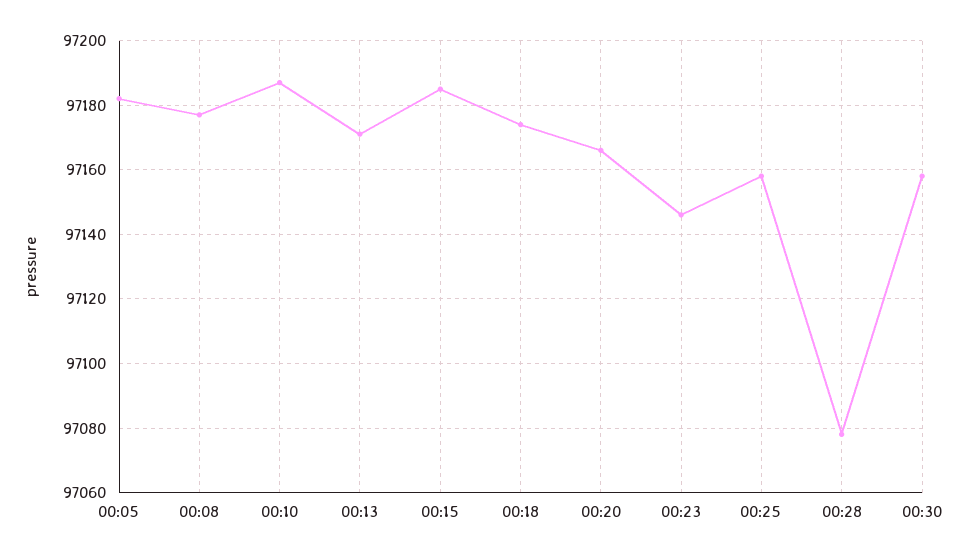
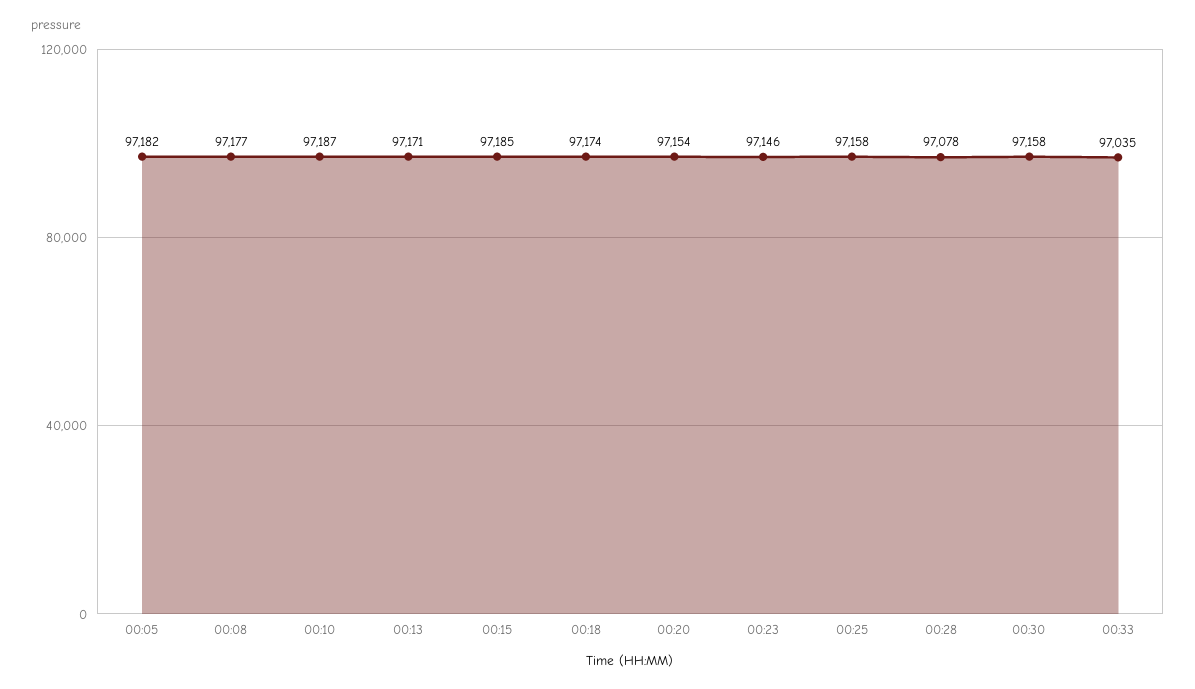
00:20: 97165 -> 97154
00:33: none -> 97035

